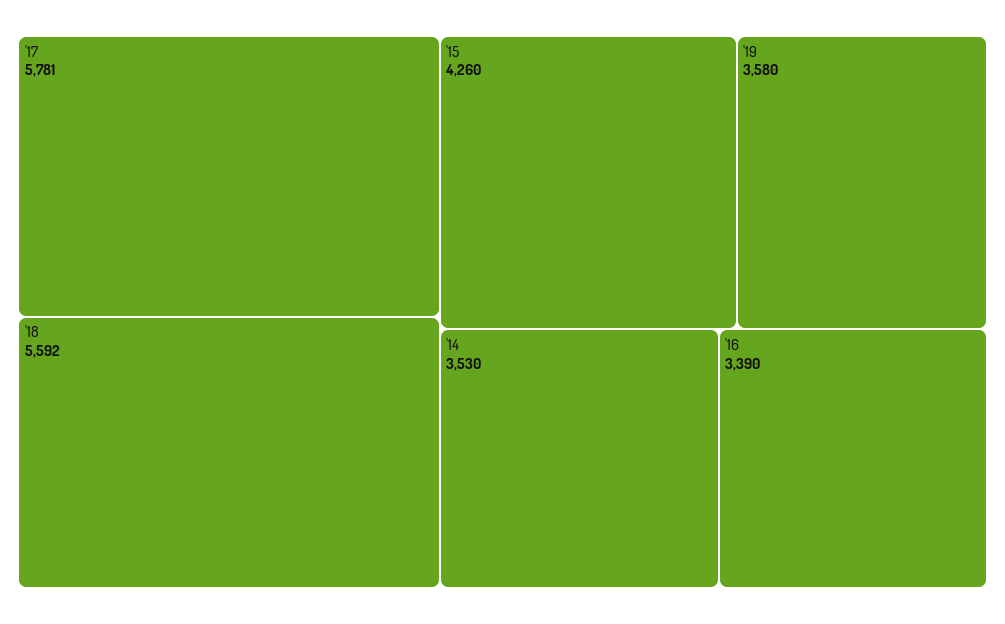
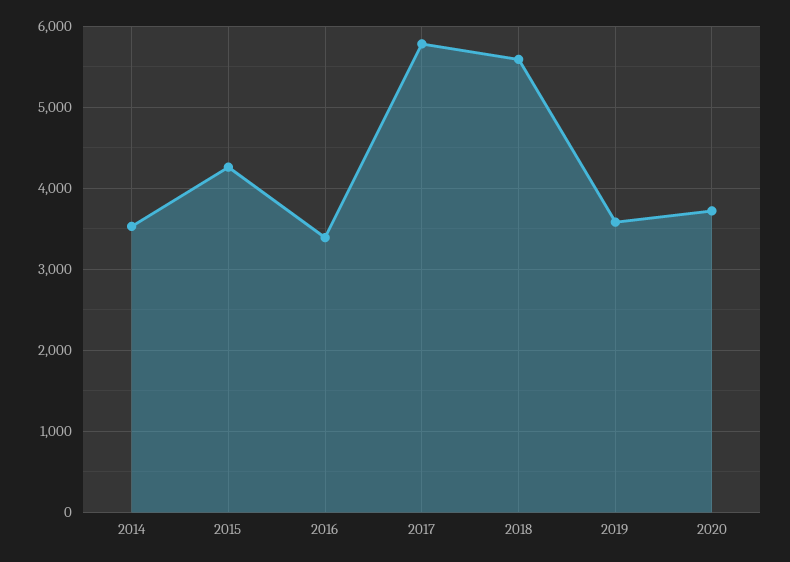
2020: none -> 3700

